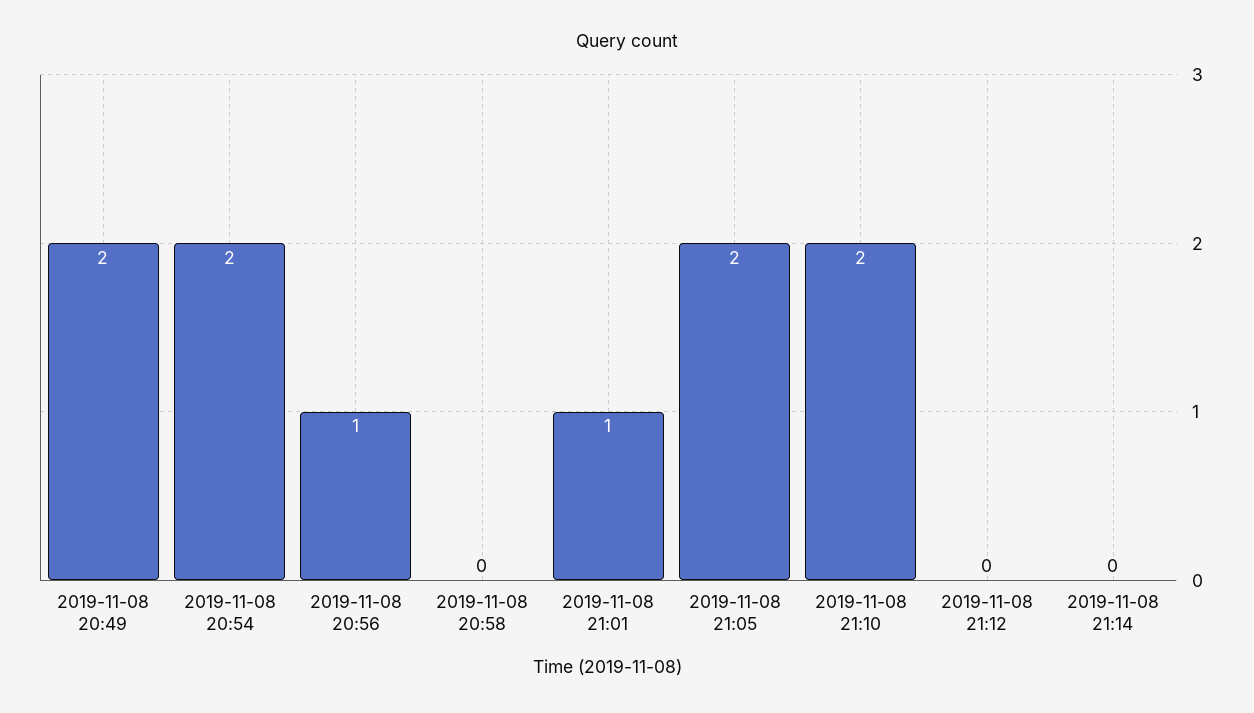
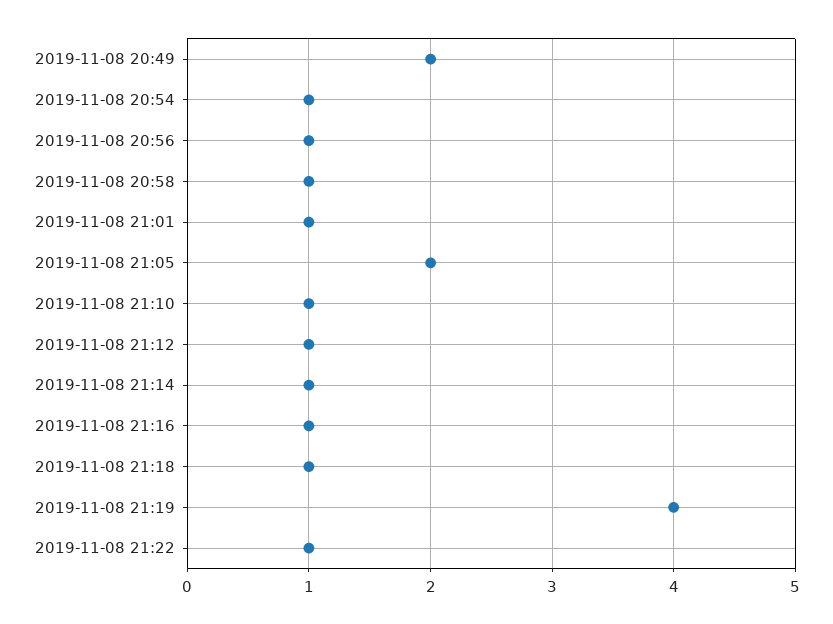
2019-11-08 20:54: 2 -> 1
2019-11-08 20:58: 0 -> 1
2019-11-08 21:10: 2 -> 1
2019-11-08 21:12: 0 -> 1
2019-11-08 21:14: 0 -> 1
2019-11-08 21:16: none -> 1
2019-11-08 21:18: none -> 1
2019-11-08 21:19: none -> 4
2019-11-08 21:22: none -> 1

